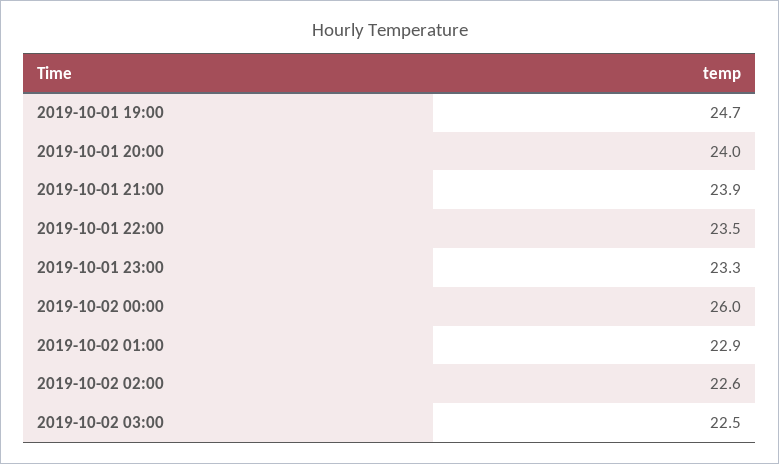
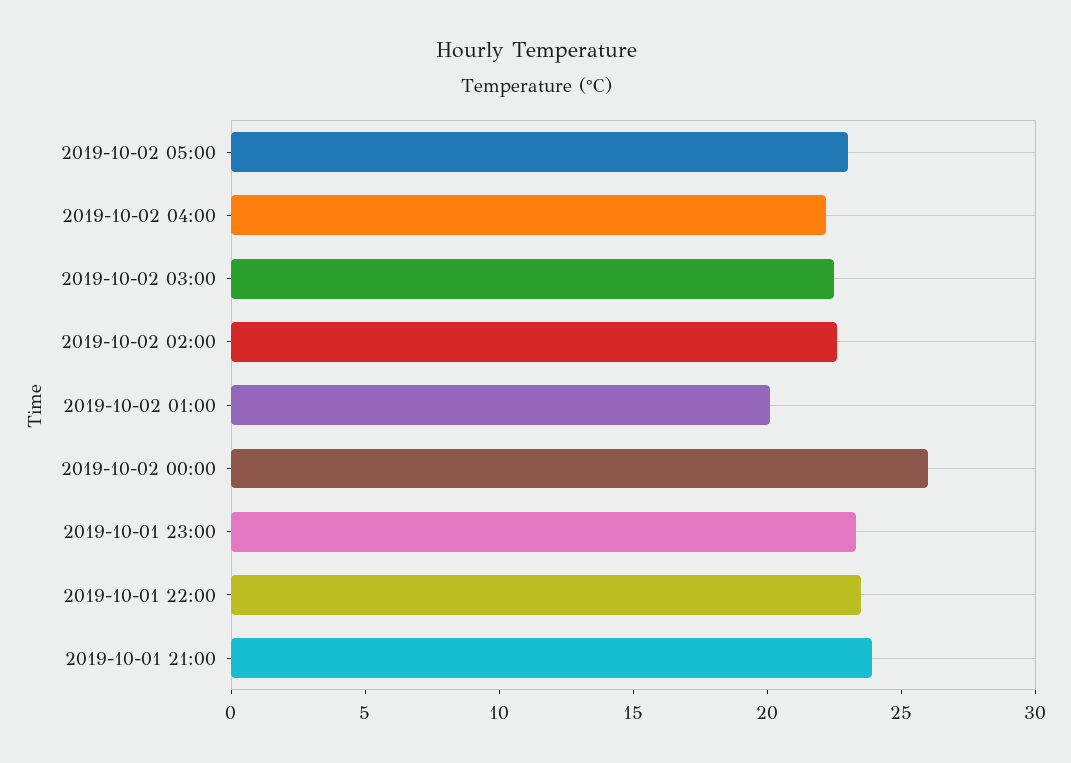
2019-10-01 19:00: 24.7 -> none
2019-10-01 20:00: 24 -> none
2019-10-02 01:00: 22.9 -> 20
2019-10-02 05:00: none -> 23
2019-10-02 04:00: none -> 22

